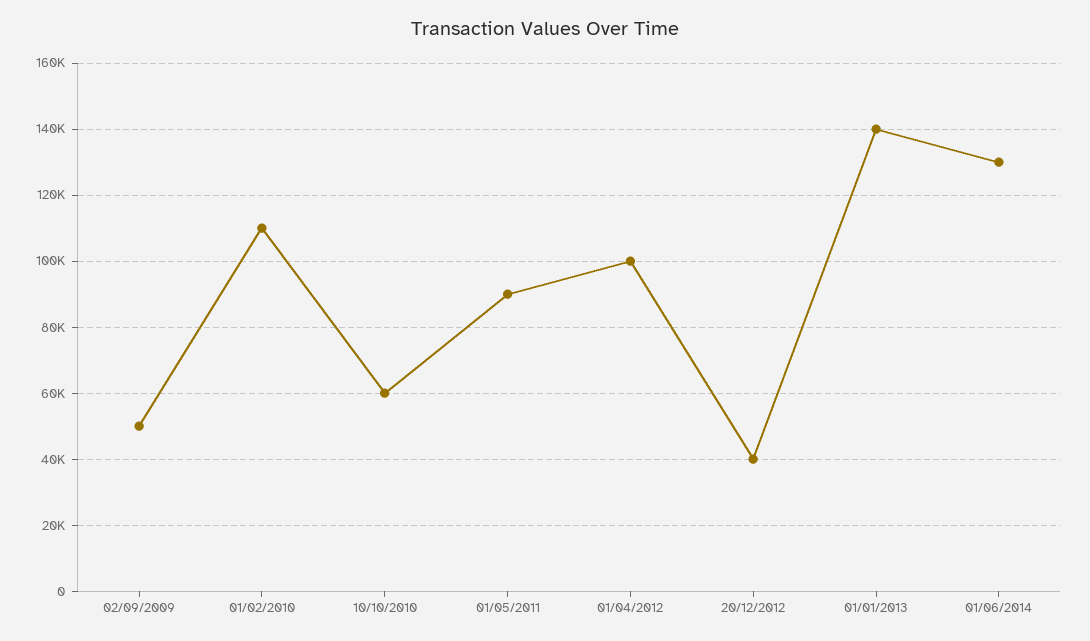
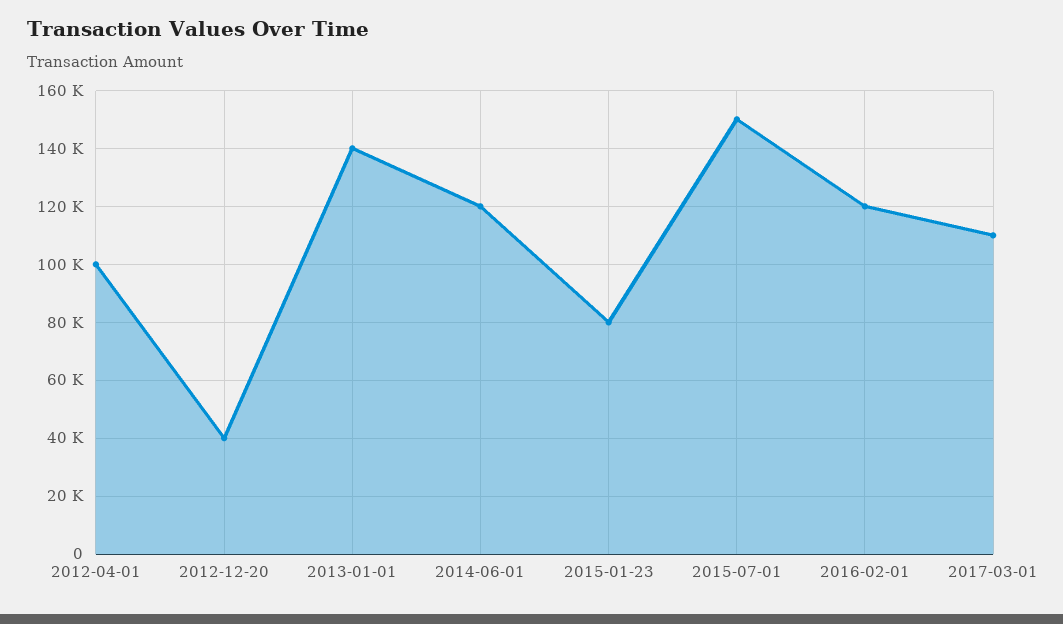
02/09/2009: 50000 -> none
01/02/2010: 110000 -> none
10/10/2010: 60000 -> none
01/05/2011: 90000 -> none
01/06/2014: 130000 -> 120000
2015-01-23: none -> 80000
2015-07-01: none -> 150000
2016-02-01: none -> 120000
2017-03-01: none -> 110000

